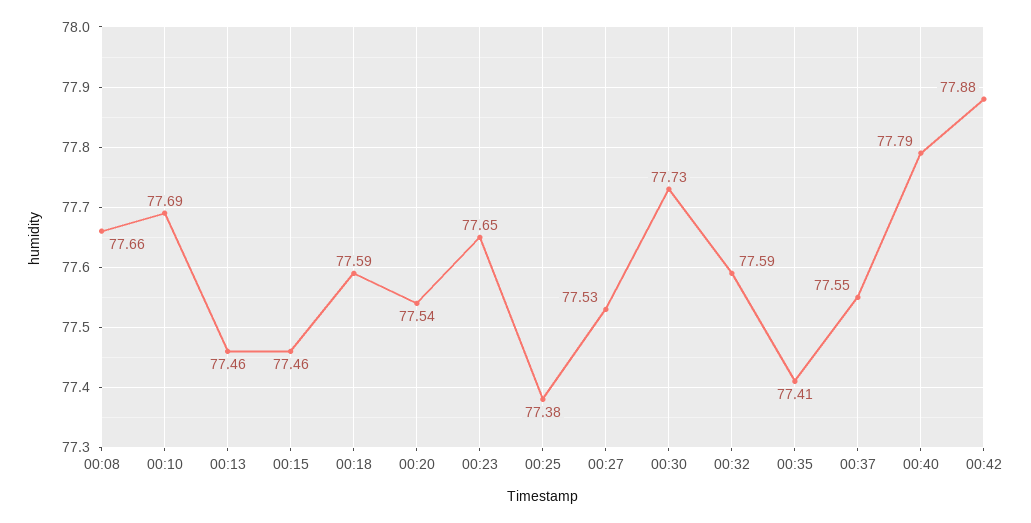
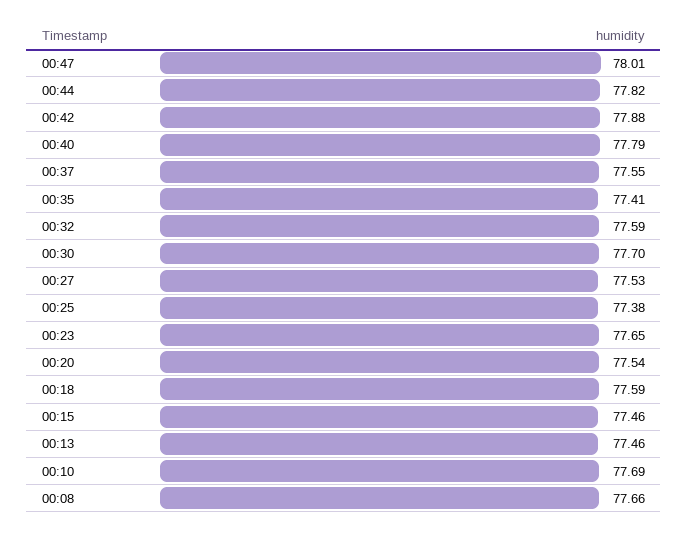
00:30: 77.73 -> 77.7
00:47: none -> 78.01
00:44: none -> 77.82

